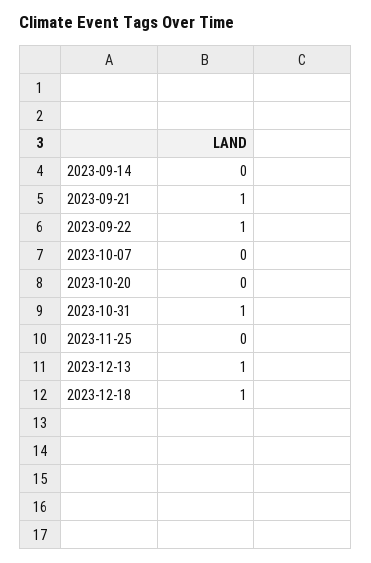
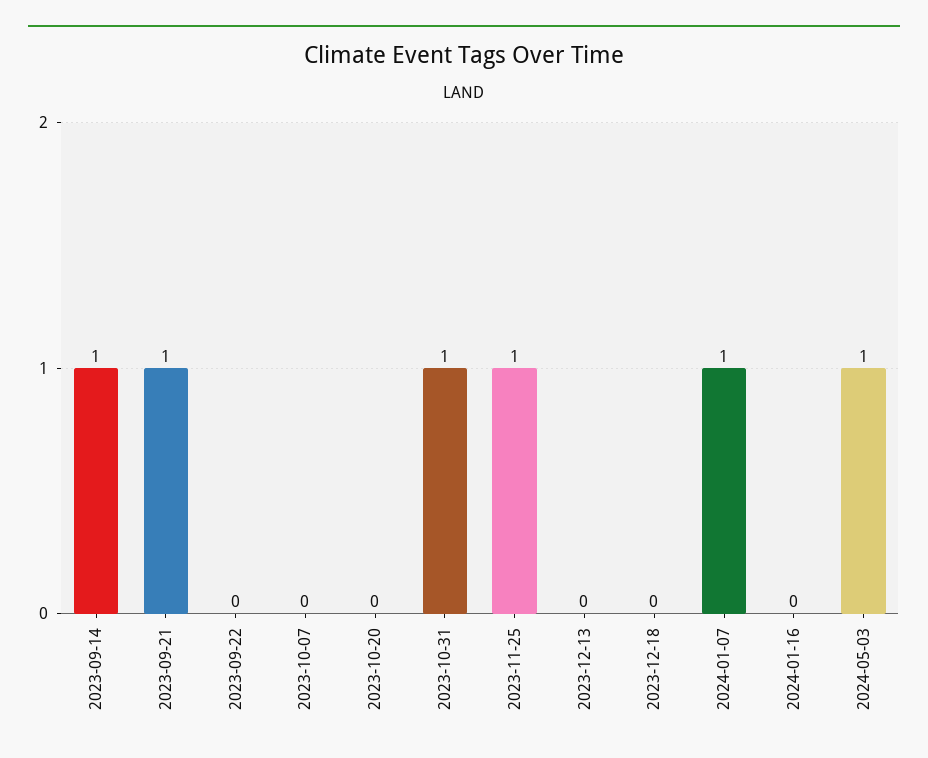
2023-09-14: 0 -> 1
2023-09-22: 1 -> 0
2023-11-25: 0 -> 1
2023-12-13: 1 -> 0
2023-12-18: 1 -> 0
2024-01-07: none -> 1
2024-01-16: none -> 0
2024-05-03: none -> 1

